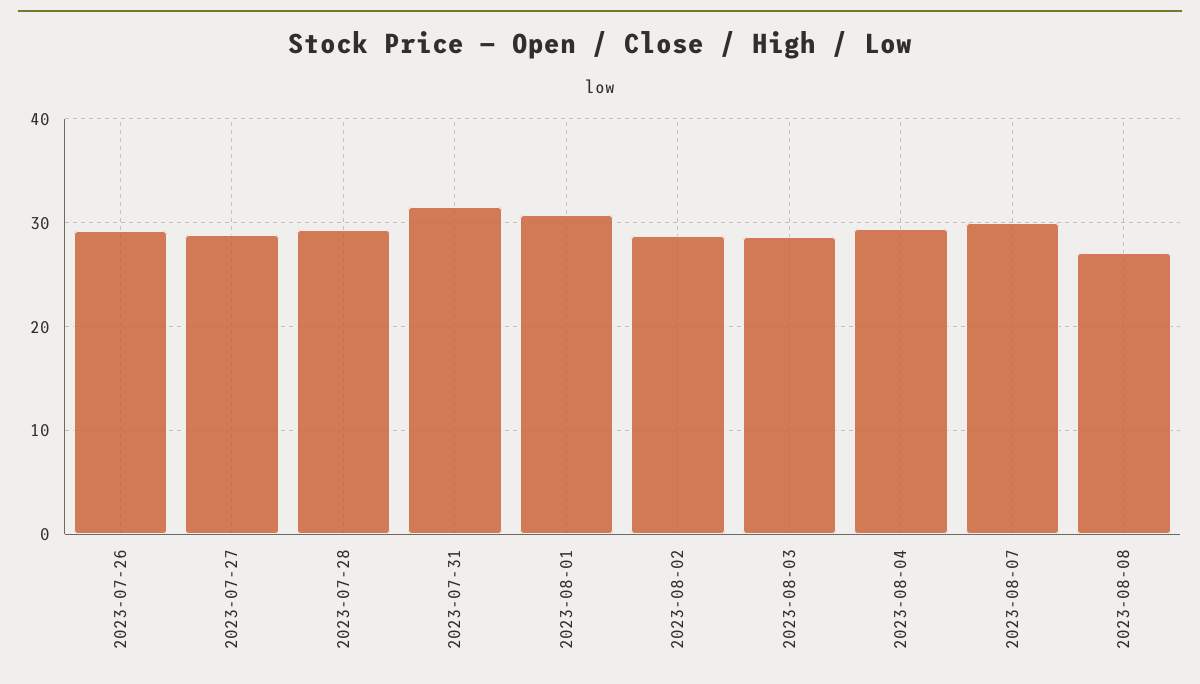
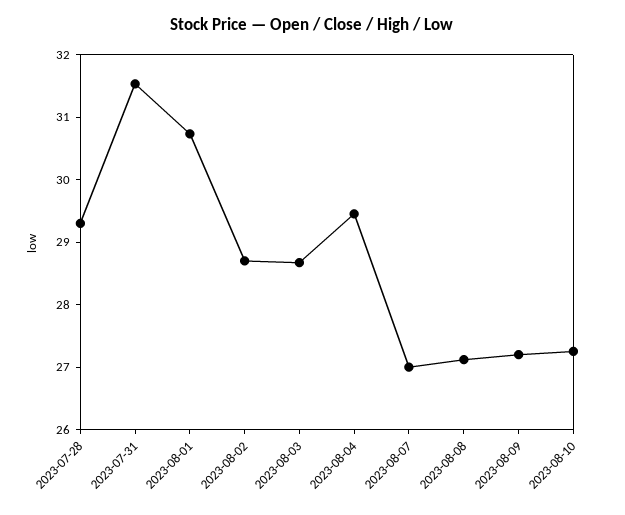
2023-07-26: 29 -> none
2023-07-27: 29 -> none
2023-08-07: 30 -> 27
2023-08-09: none -> 27.2
2023-08-10: none -> 27.2

